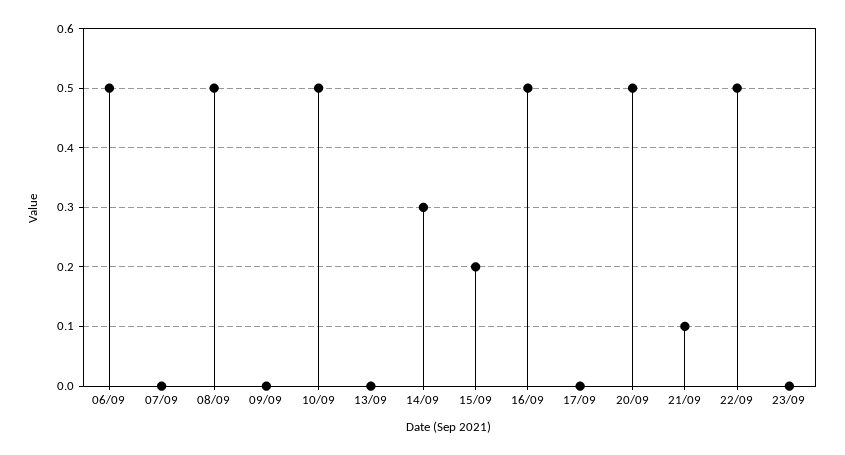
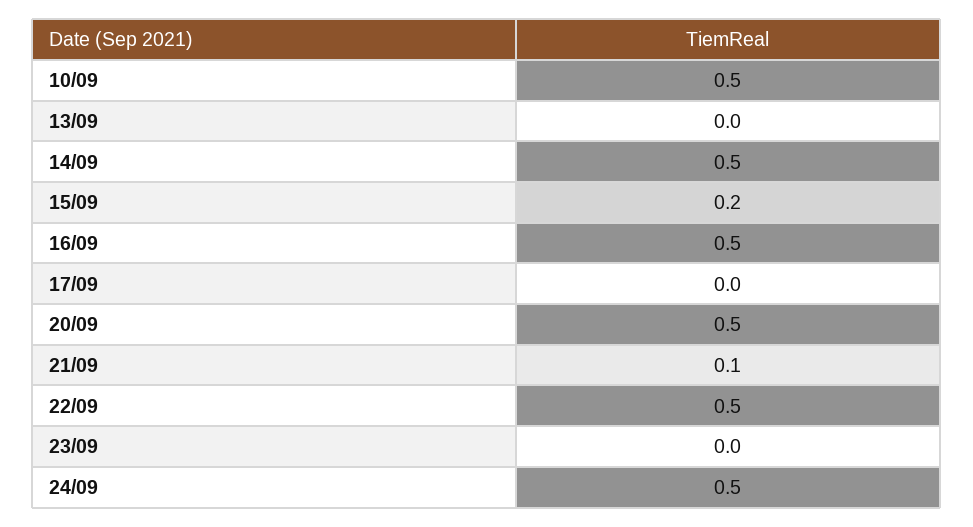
06/09: 0.5 -> none
07/09: 0 -> none
08/09: 0.5 -> none
09/09: 0 -> none
14/09: 0.3 -> 0.5
24/09: none -> 0.5

